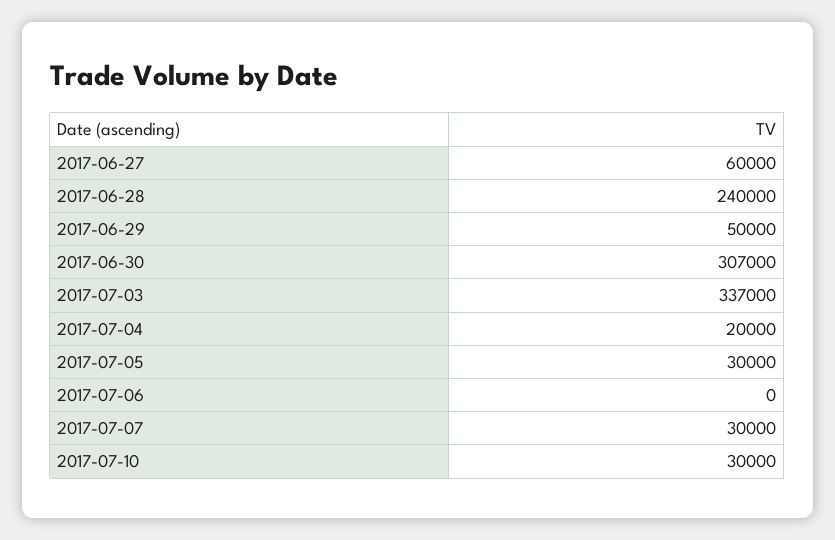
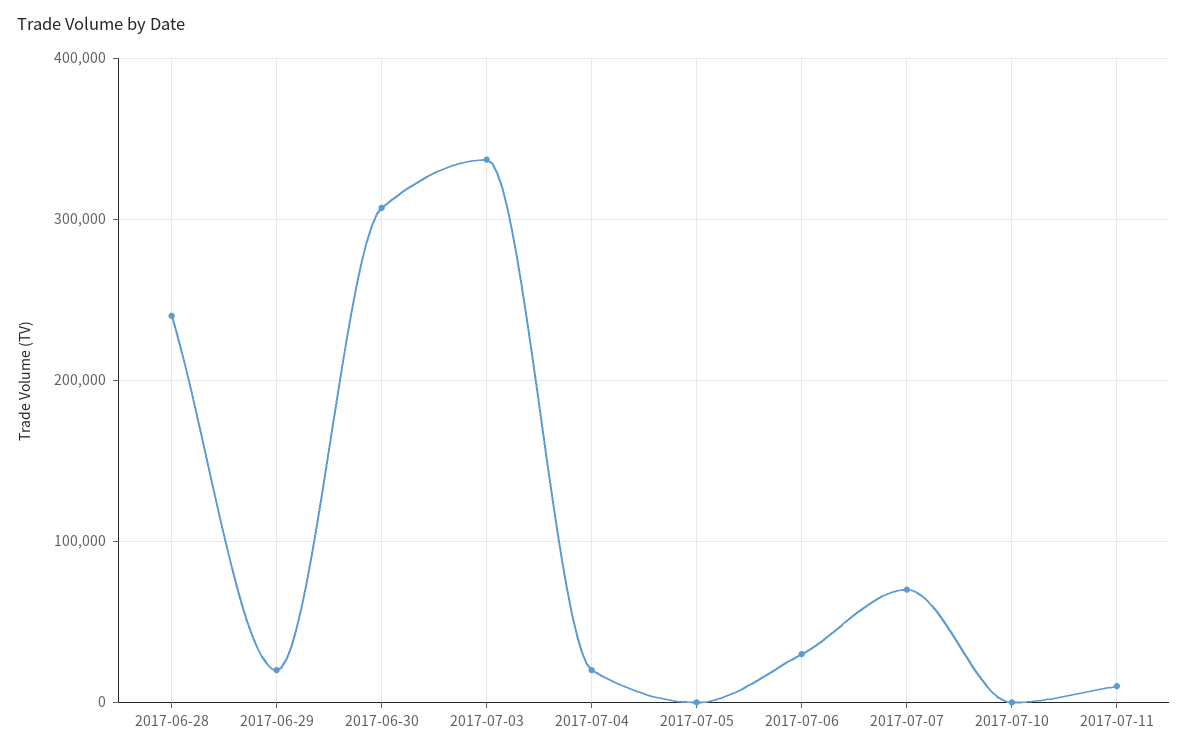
2017-06-27: 60000 -> none
2017-06-29: 50000 -> 20000
2017-07-05: 30000 -> 0
2017-07-06: 0 -> 30000
2017-07-07: 30000 -> 70000
2017-07-10: 30000 -> 0
2017-07-11: none -> 10000

